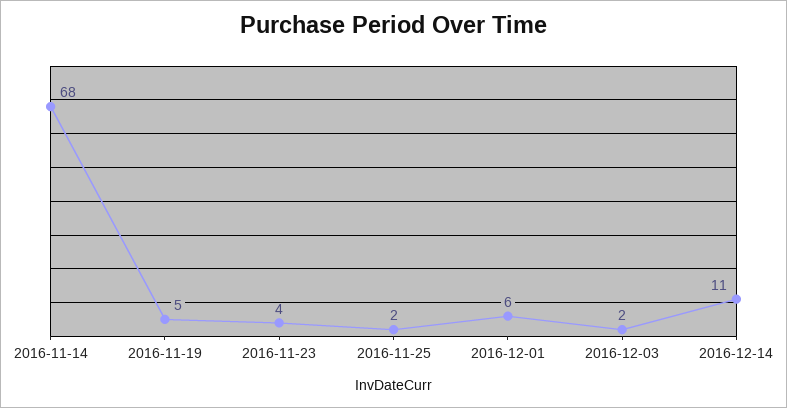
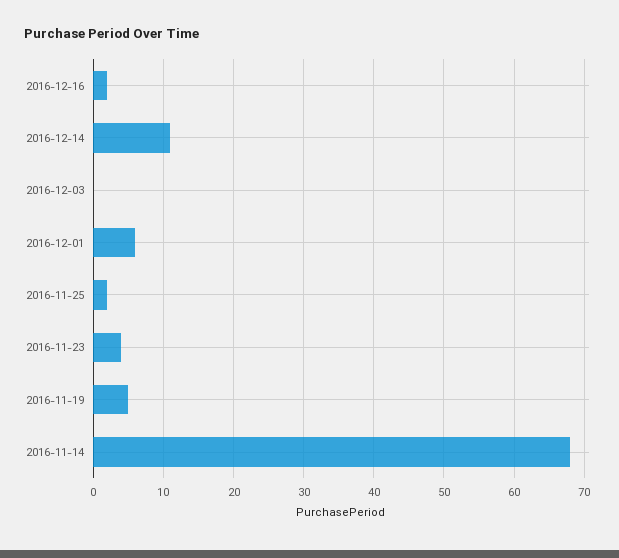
2016-12-03: 2 -> 0
2016-12-16: none -> 2

